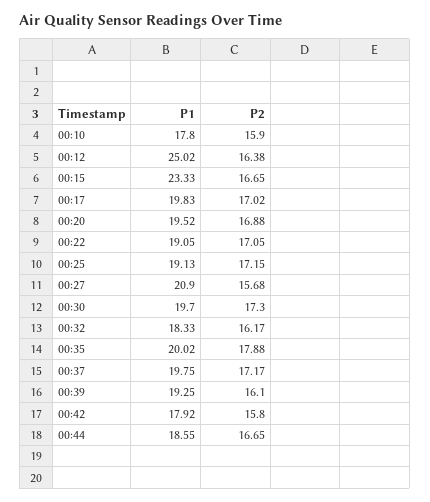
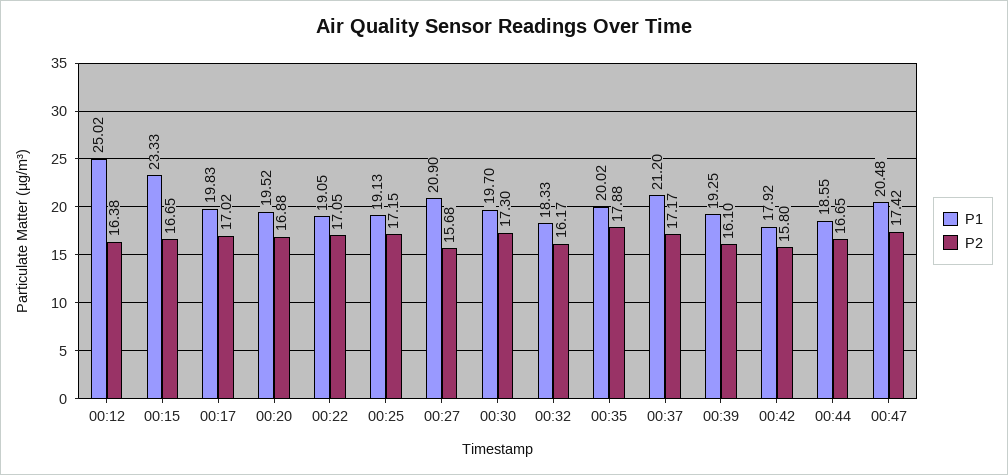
P1, 00:10: 17.8 -> none
P2, 00:10: 15.9 -> none
P1, 00:37: 19.75 -> 21.2
P1, 00:47: none -> 20.48
P2, 00:47: none -> 17.42

